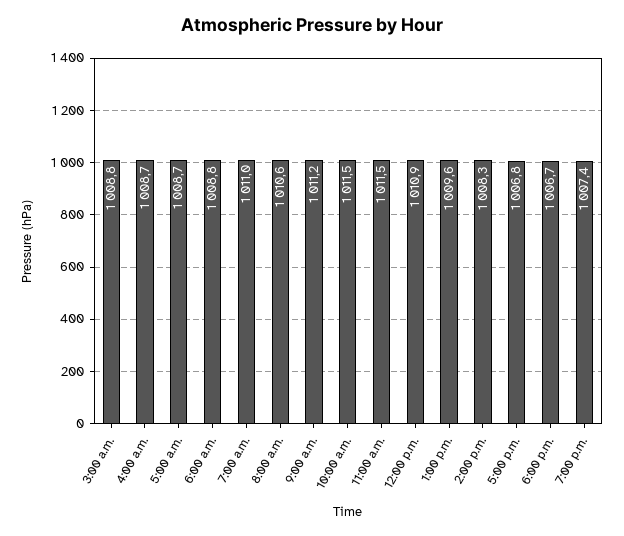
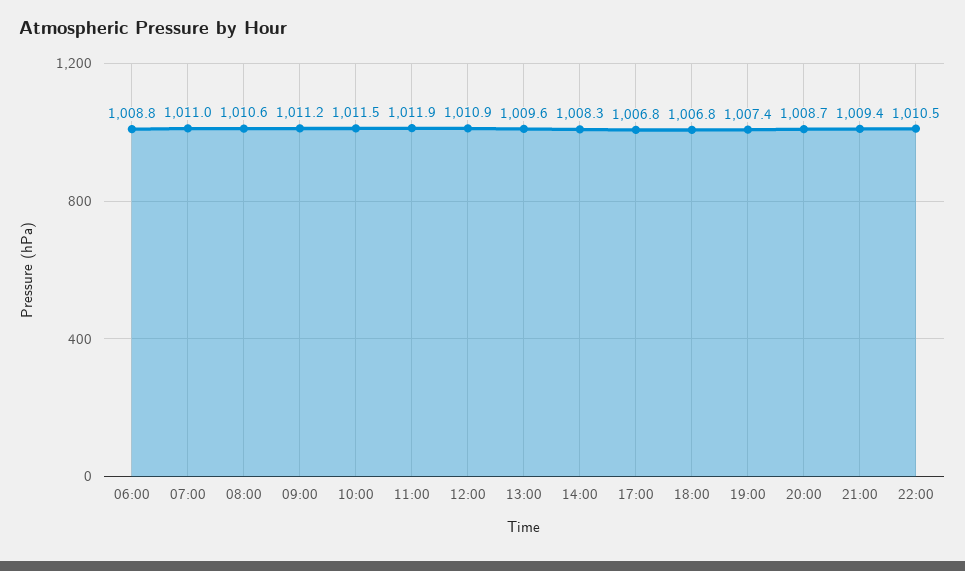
3:00 a.m.: 1008.8 -> none
4:00 a.m.: 1008.7 -> none
5:00 a.m.: 1008.7 -> none
11:00 a.m.: 1011.5 -> 1011.9
6:00 p.m.: 1006.7 -> 1006.8
20:00: none -> 1008.7
21:00: none -> 1009.4
22:00: none -> 1010.5

